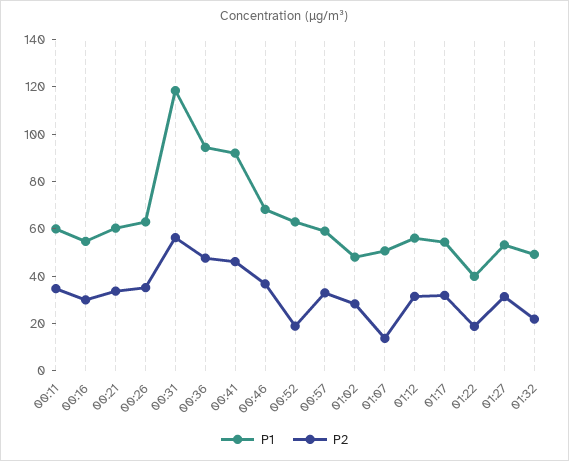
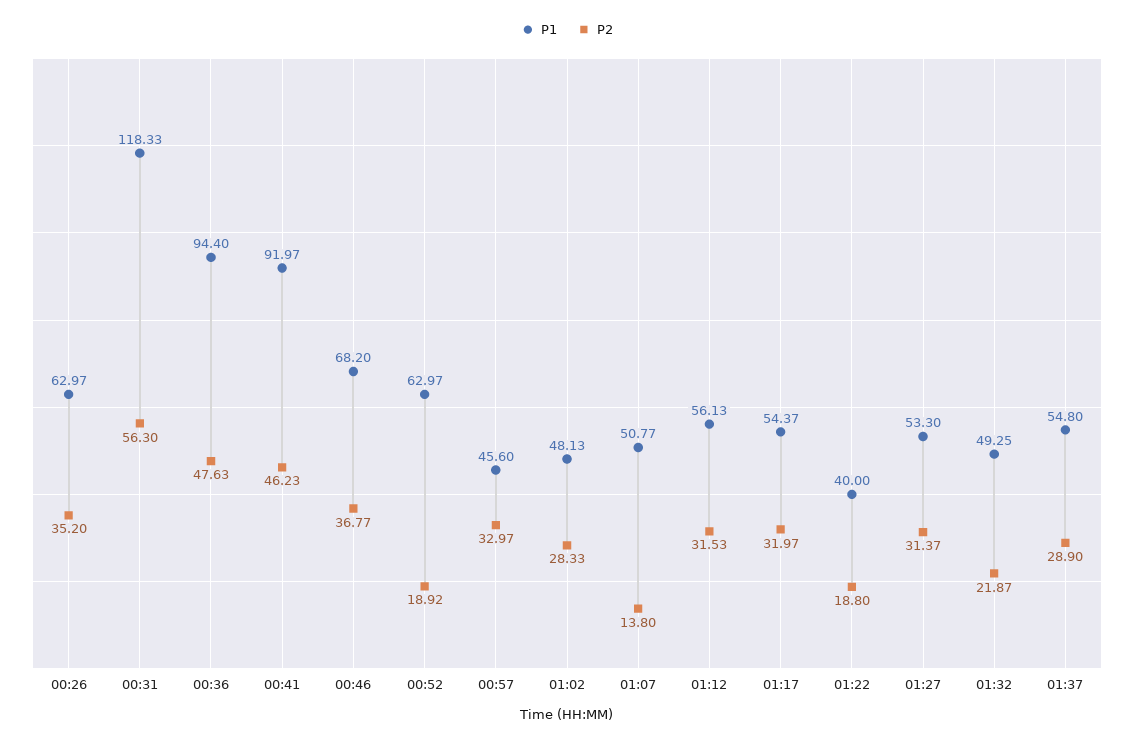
P1, 00:11: 60 -> none
P2, 00:11: 35 -> none
P1, 00:16: 55 -> none
P2, 00:16: 30 -> none
P1, 00:21: 60 -> none
P2, 00:21: 35 -> none
P1, 00:57: 60 -> 45.6
P1, 01:37: none -> 54.8
P2, 01:37: none -> 28.9

